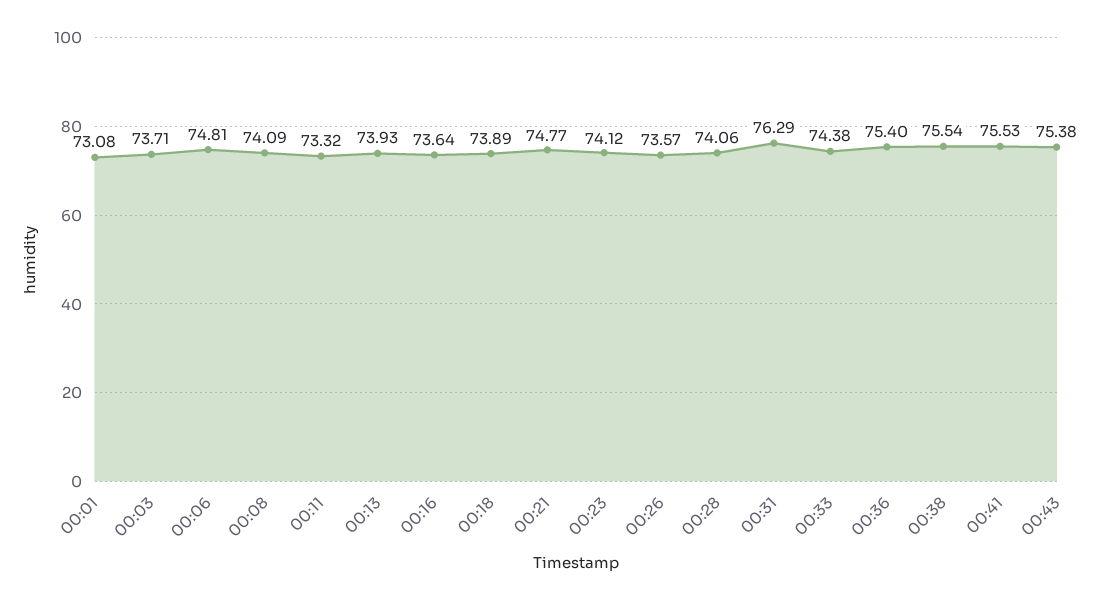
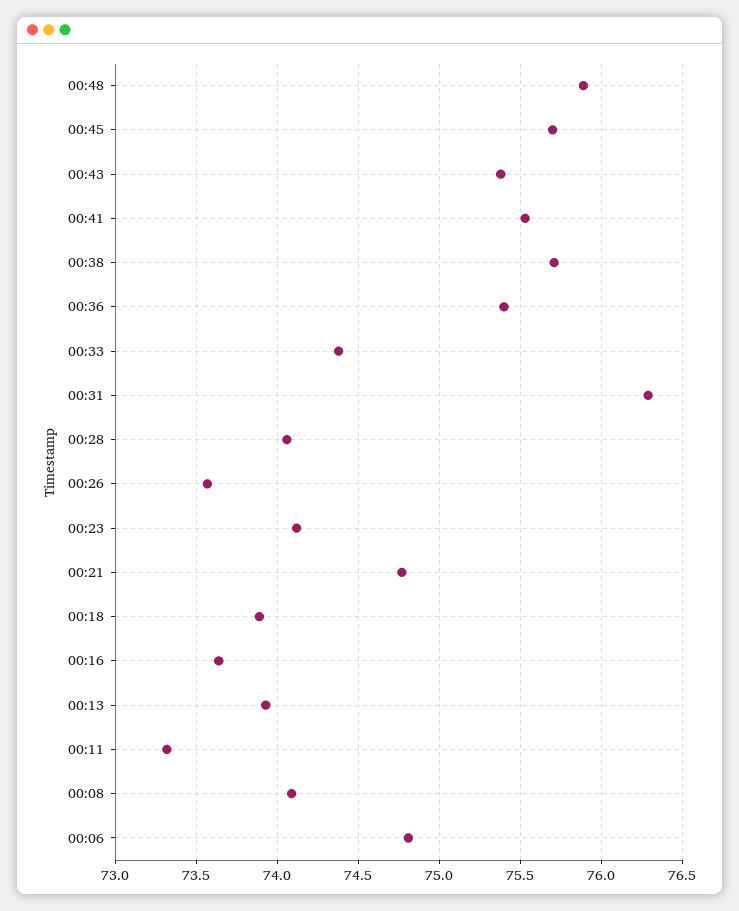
00:01: 73.08 -> none
00:03: 73.71 -> none
00:38: 75.54 -> 75.7
00:48: none -> 75.9
00:45: none -> 75.7

